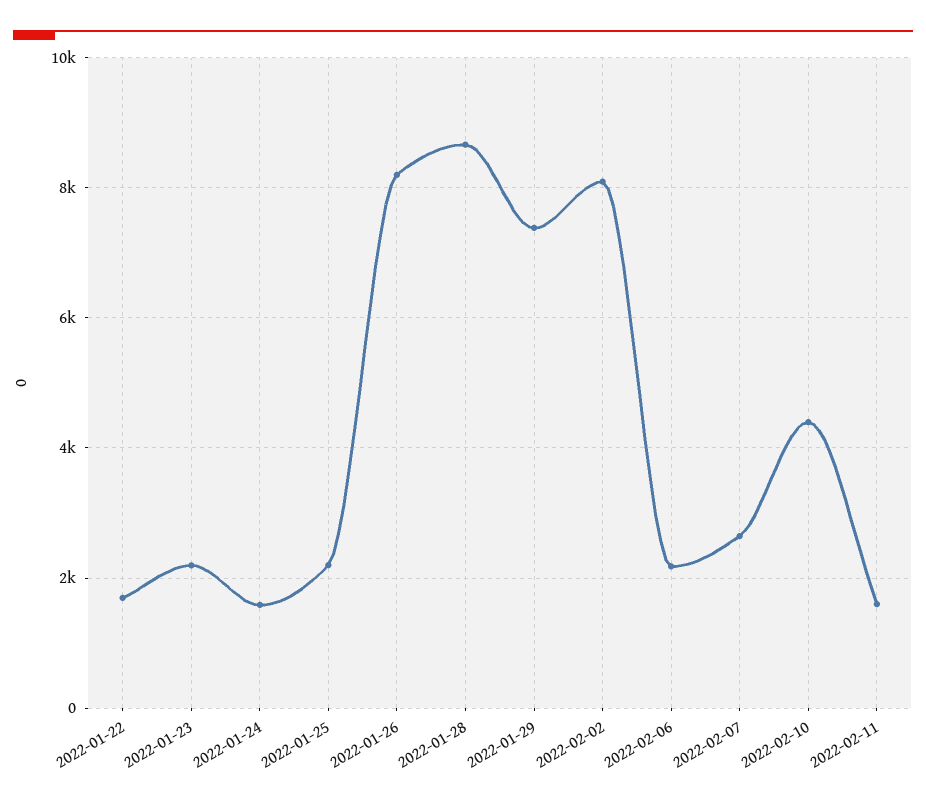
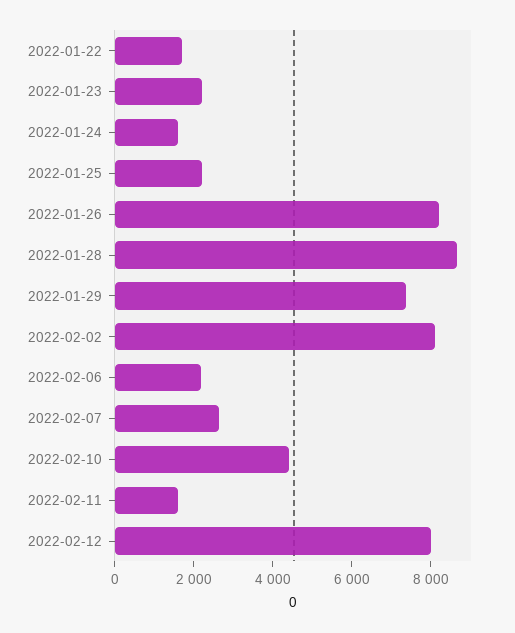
2022-02-12: none -> 8000

